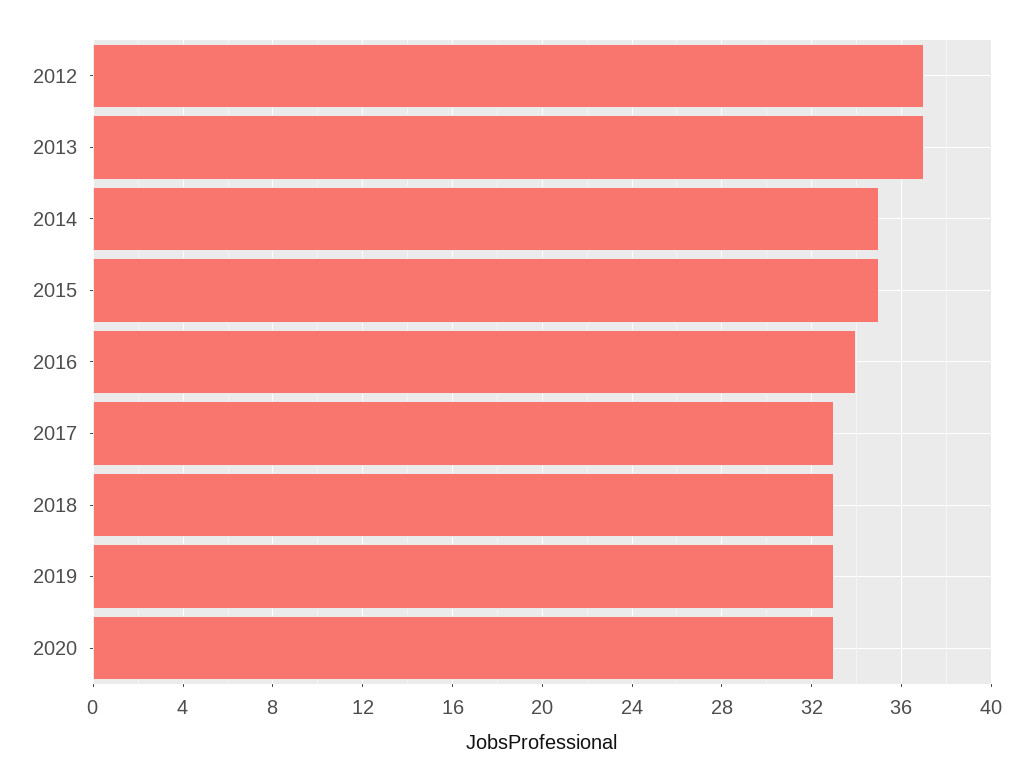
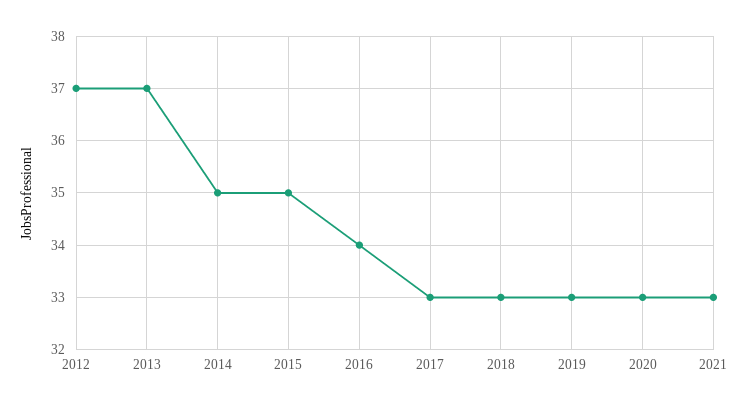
2021: none -> 33

